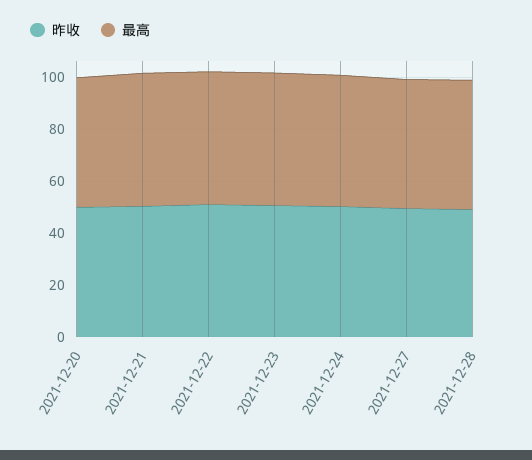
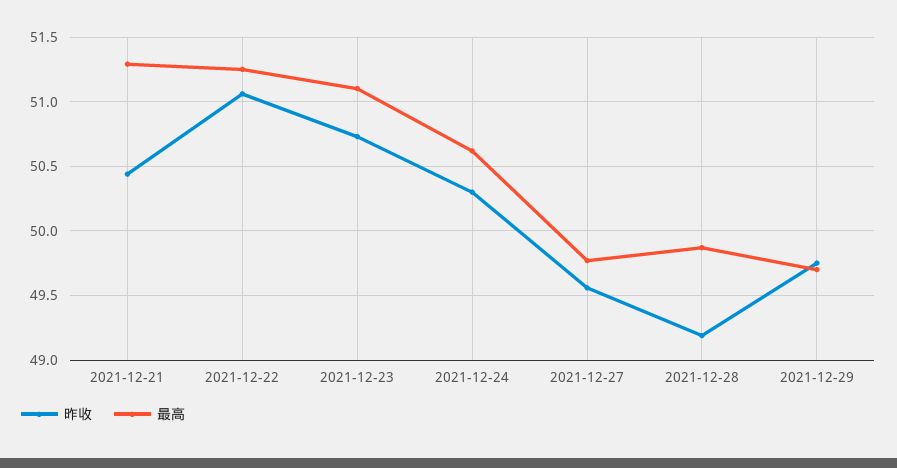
昨收, 2021-12-20: 50 -> none
最高, 2021-12-20: 50 -> none
昨收, 2021-12-29: none -> 49.75
最高, 2021-12-29: none -> 49.7

